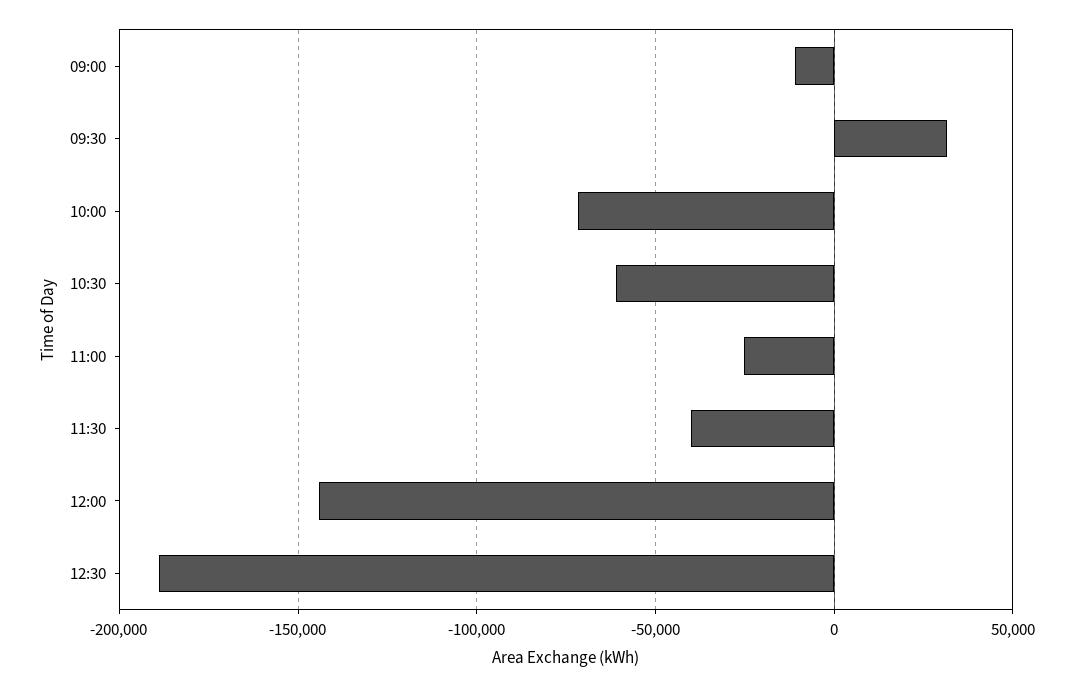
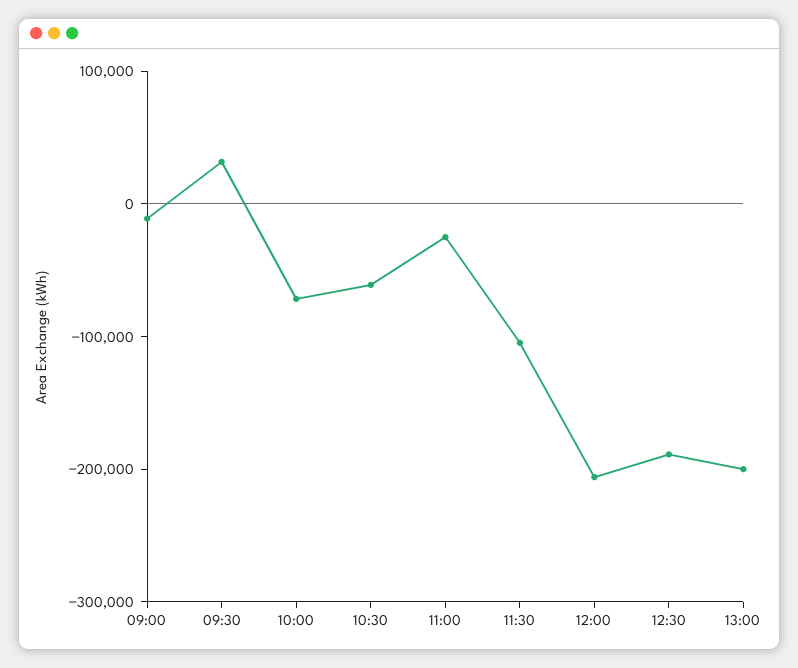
11:30: -40000 -> -100000
12:00: -145000 -> -200000
13:00: none -> -200000

